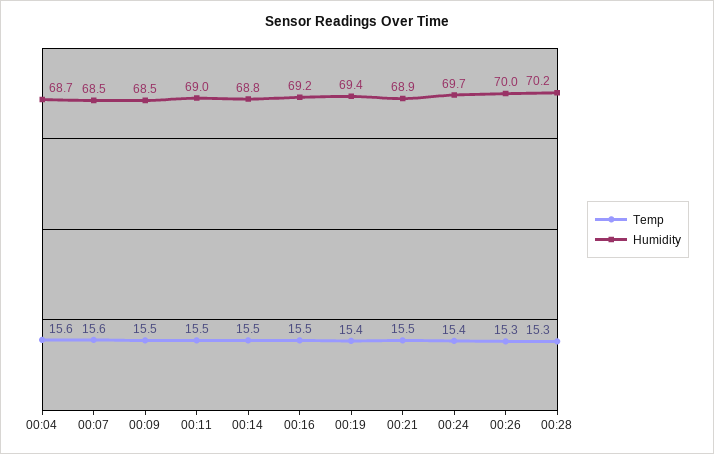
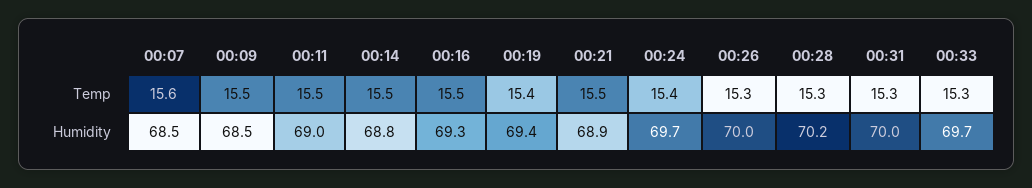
Temp, 00:04: 15.6 -> none
Humidity, 00:04: 68.7 -> none
Humidity, 00:16: 69.2 -> 69.3
Temp, 00:31: none -> 15.3
Temp, 00:33: none -> 15.3
Humidity, 00:31: none -> 70
Humidity, 00:33: none -> 69.7

